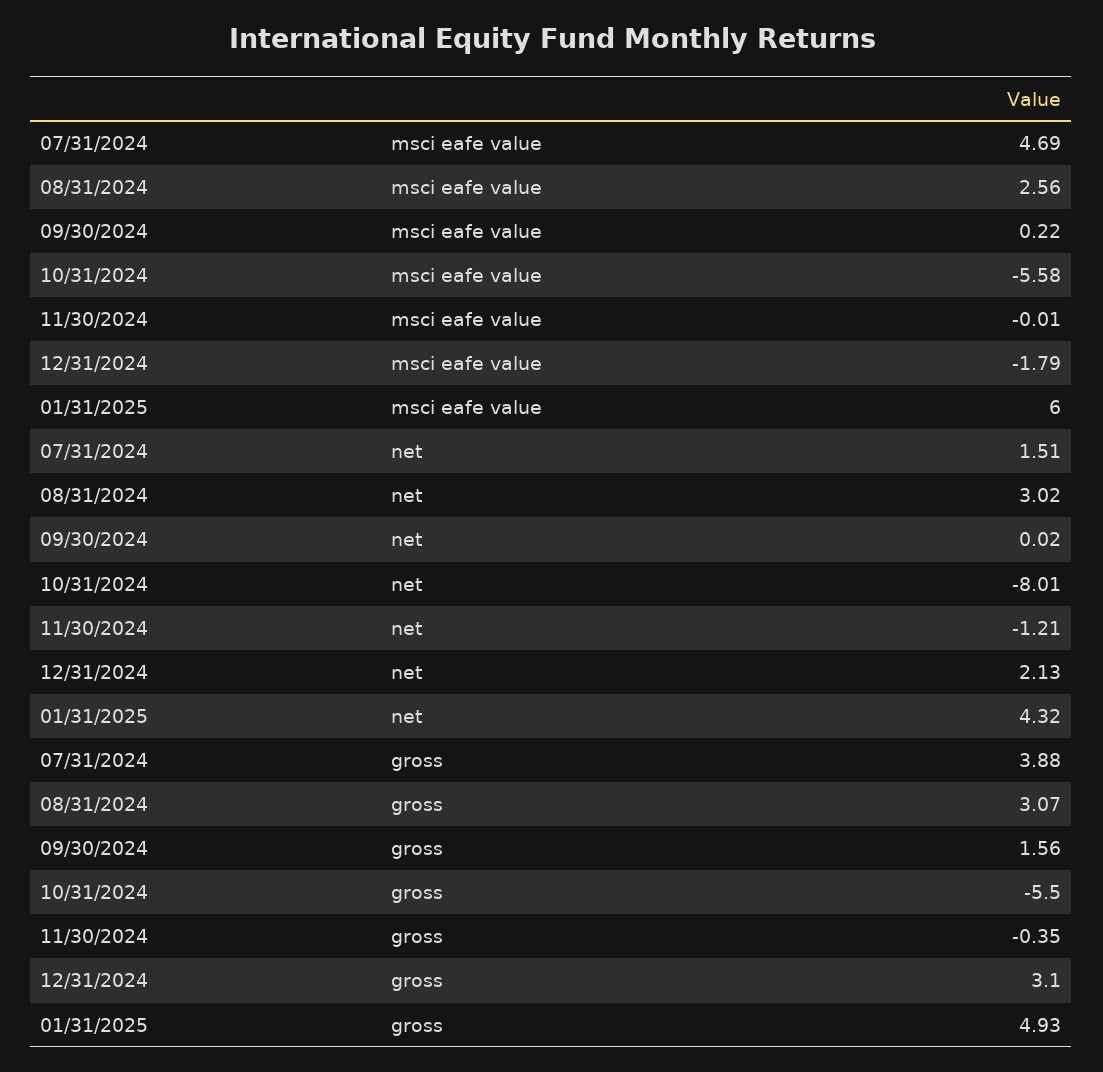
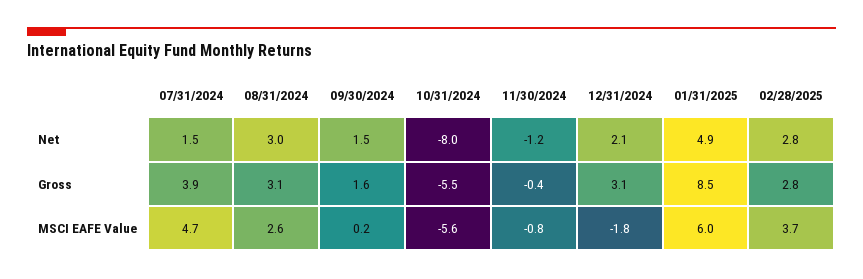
11/30/2024, msci eafe value: -0.01 -> -0.8
09/30/2024, net: 0.02 -> 1.5
01/31/2025, net: 4.32 -> 4.9
01/31/2025, gross: 4.93 -> 8.5
02/28/2025, net: none -> 2.8
02/28/2025, gross: none -> 2.8
02/28/2025, msci eafe value: none -> 3.7

